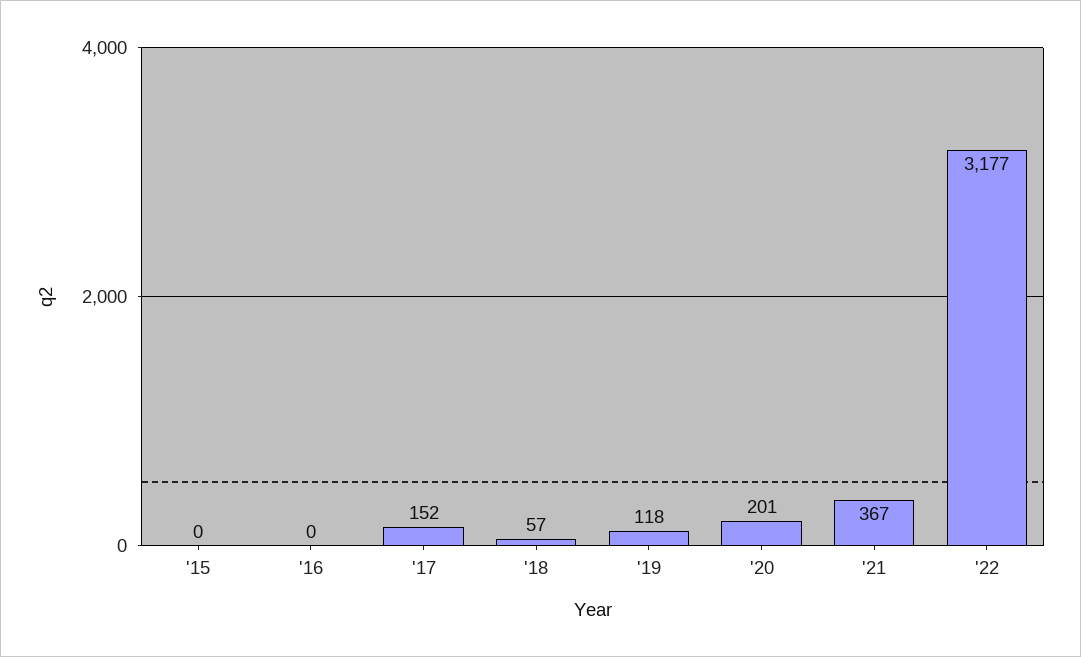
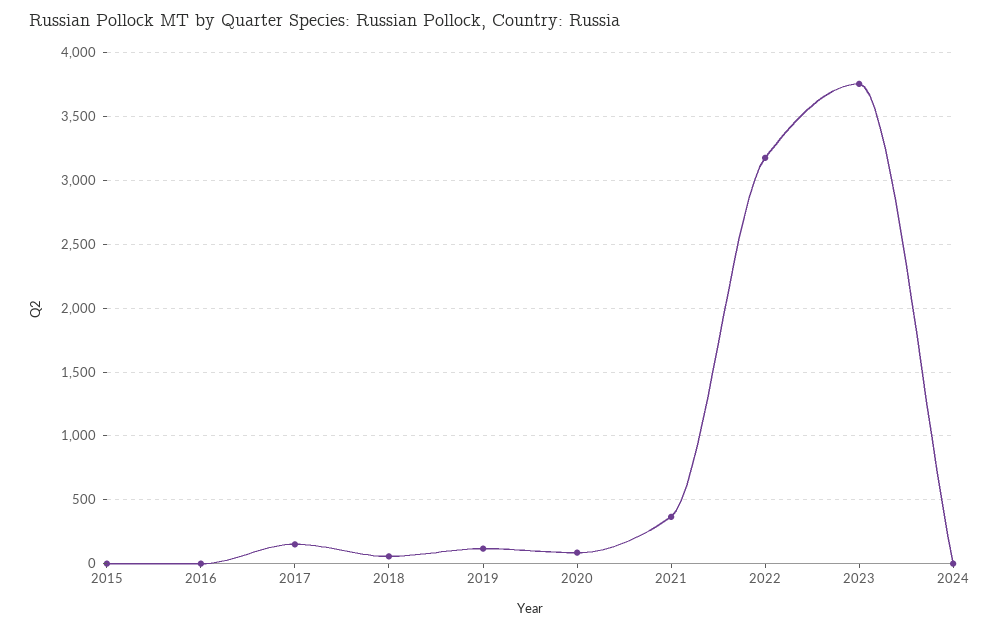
'20: 201 -> 100
2023: none -> 3750
2024: none -> 0

